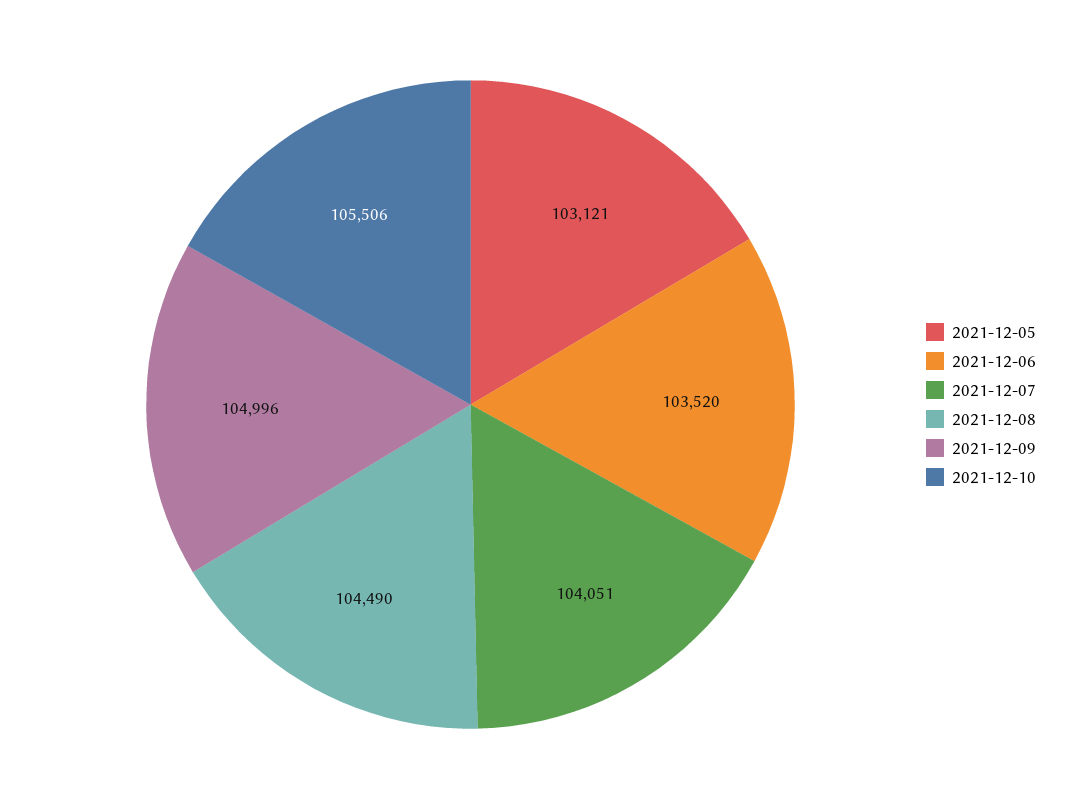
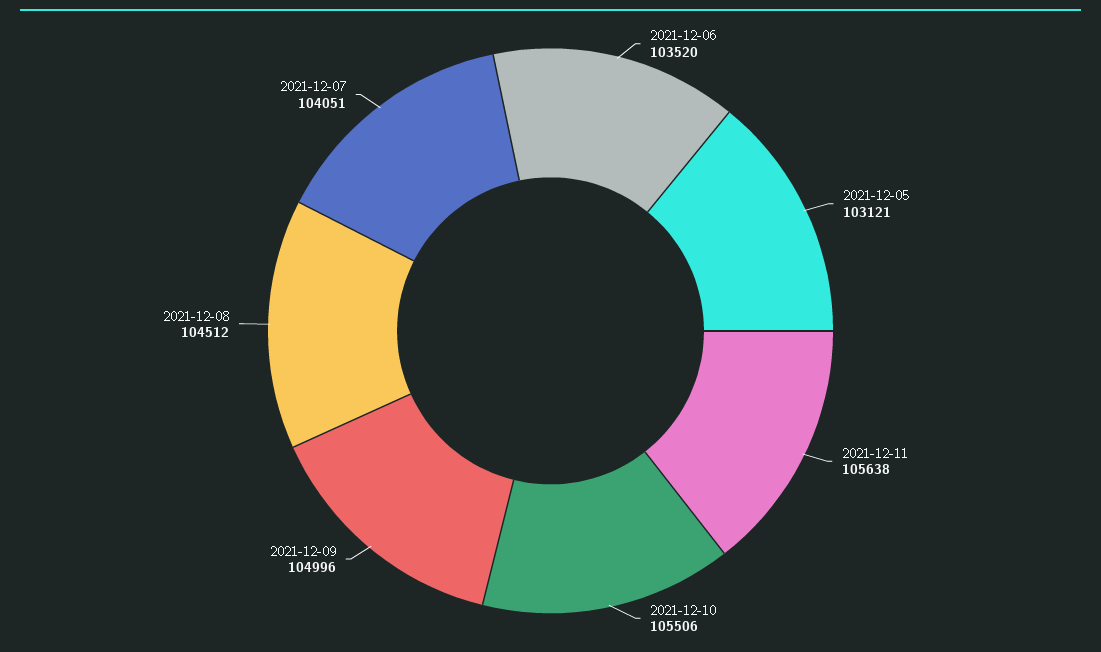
2021-12-08: 104490 -> 104512
2021-12-11: none -> 105638

